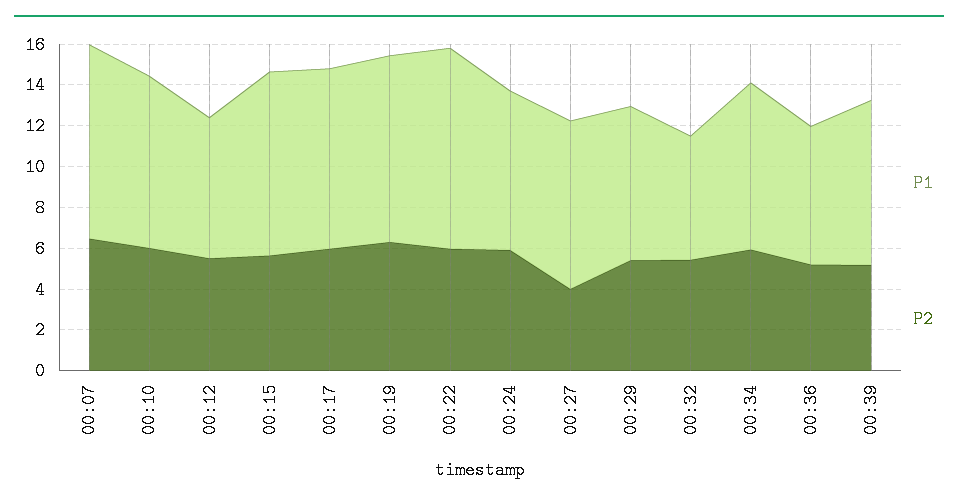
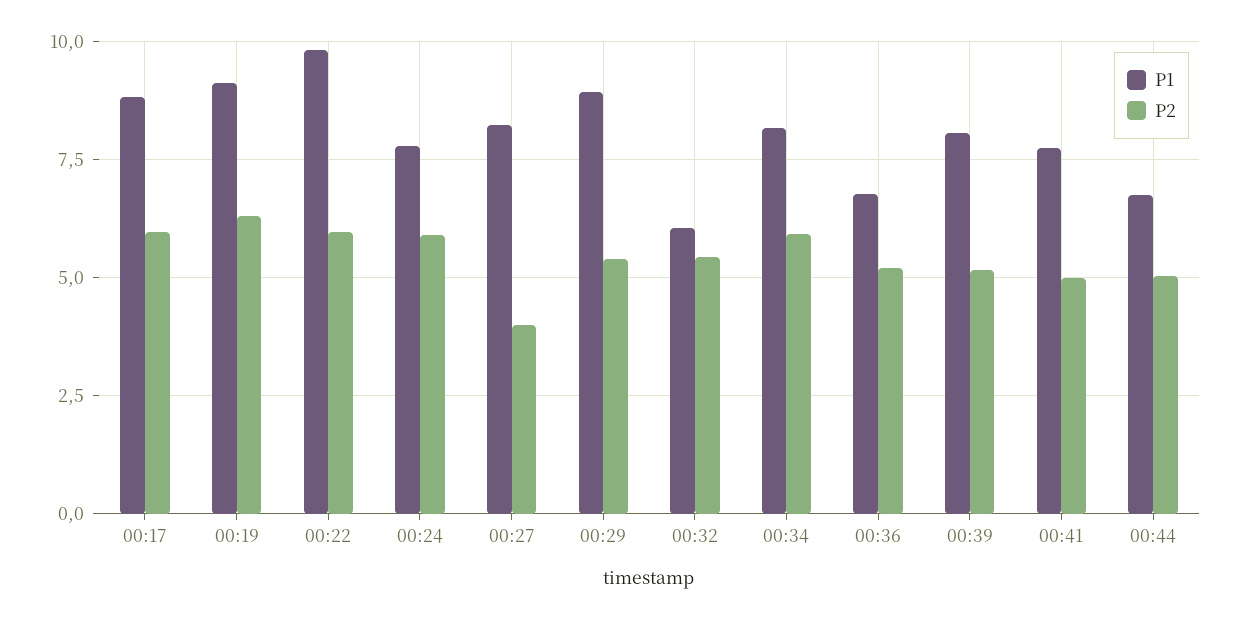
P1, 00:07: 9.5 -> none
P2, 00:07: 6.5 -> none
P1, 00:10: 8.5 -> none
P2, 00:10: 6 -> none
P1, 00:12: 7 -> none
P2, 00:12: 5.5 -> none
P1, 00:15: 9 -> none
P2, 00:15: 5.5 -> none
P1, 00:29: 7.5 -> 9
P1, 00:41: none -> 7.75
P2, 00:41: none -> 5
P1, 00:44: none -> 6.75
P2, 00:44: none -> 5

